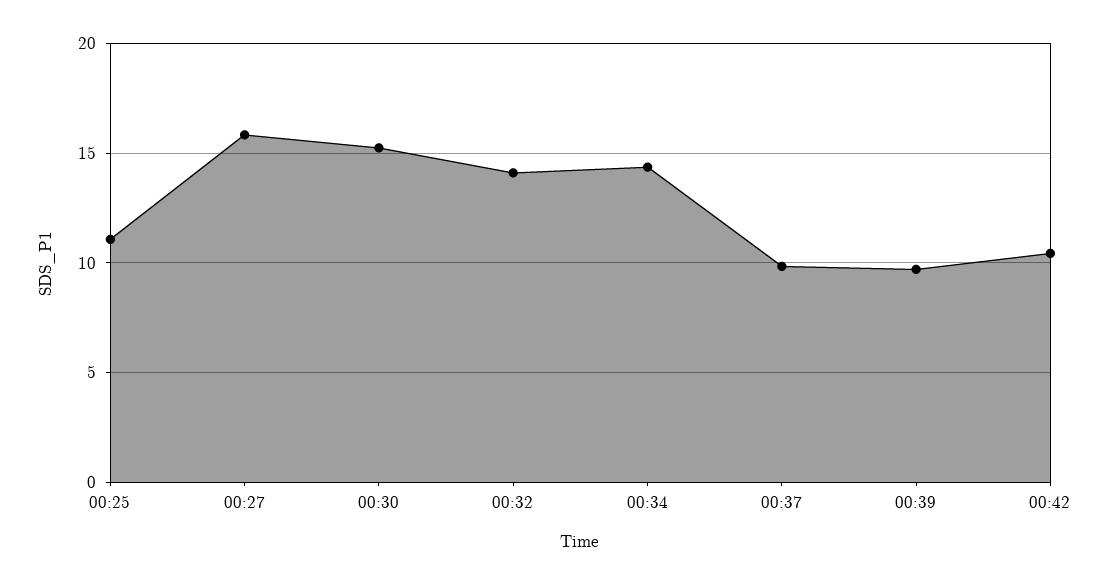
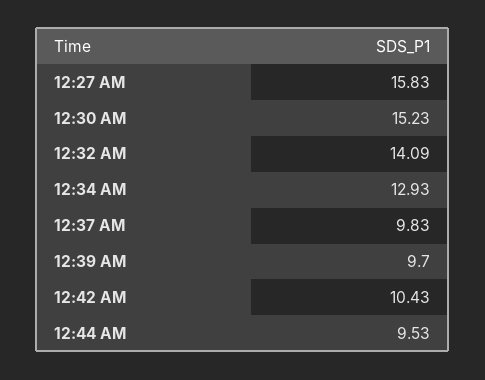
00:25: 11 -> none
00:34: 14.5 -> 12.93
12:44 AM: none -> 9.53

